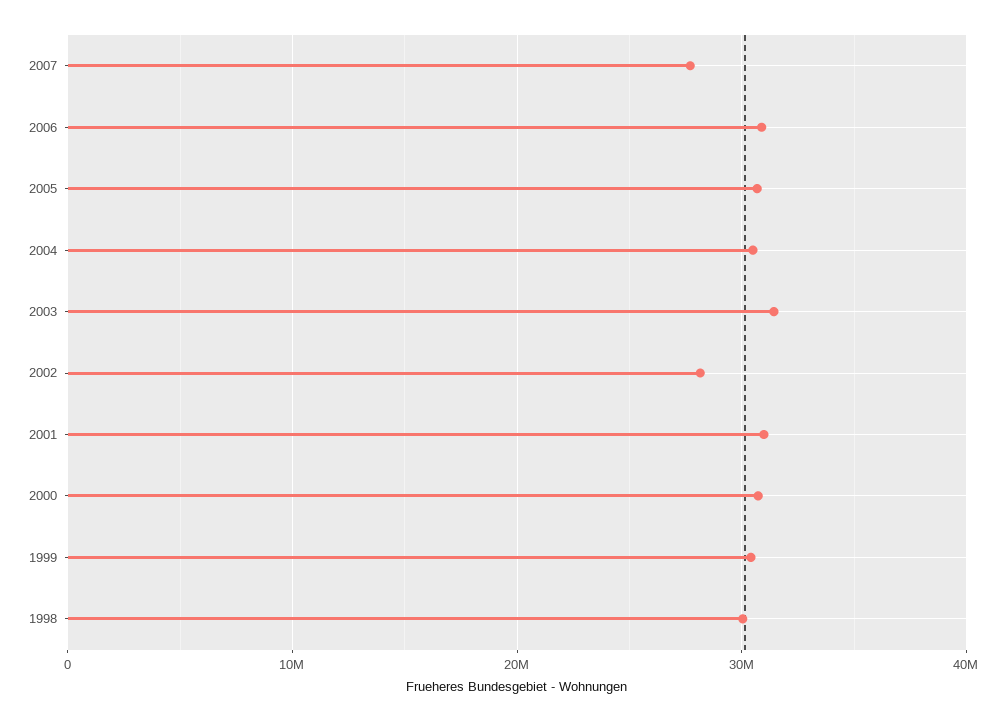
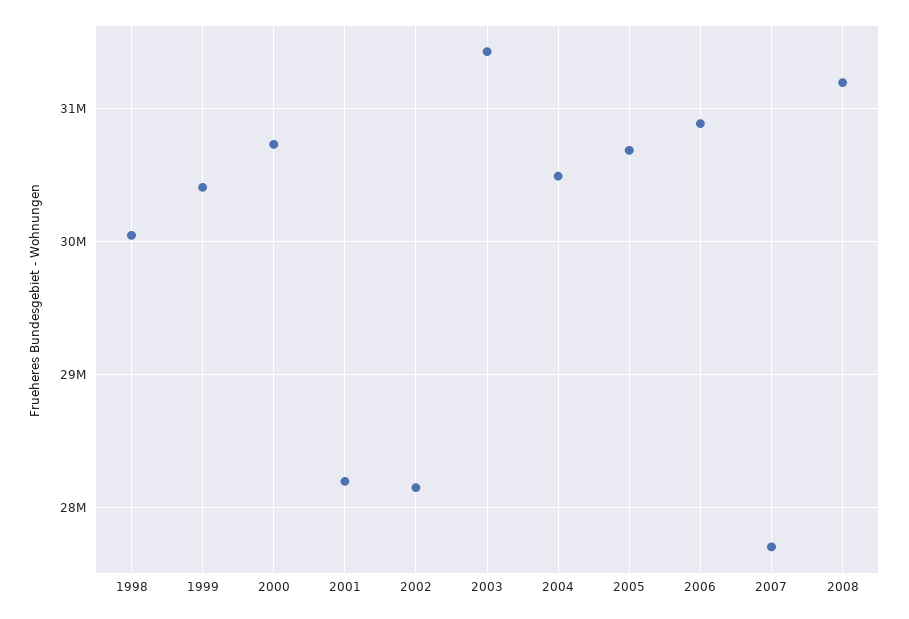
2001: 31000000 -> 28200000
2008: none -> 31200000

